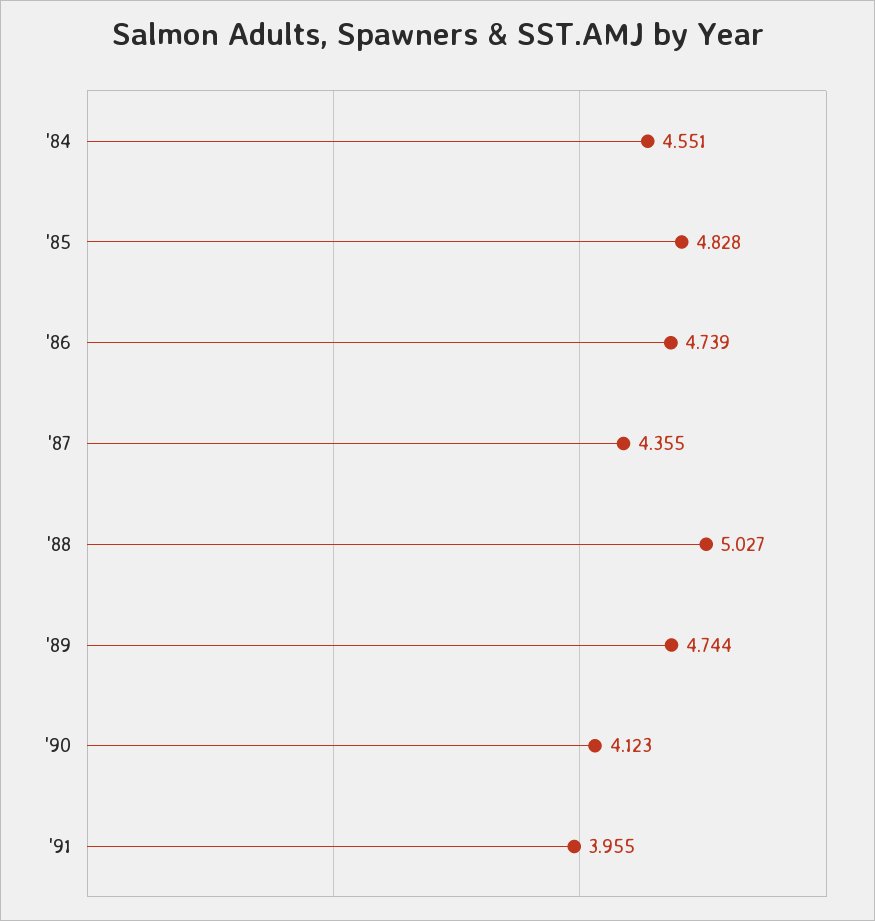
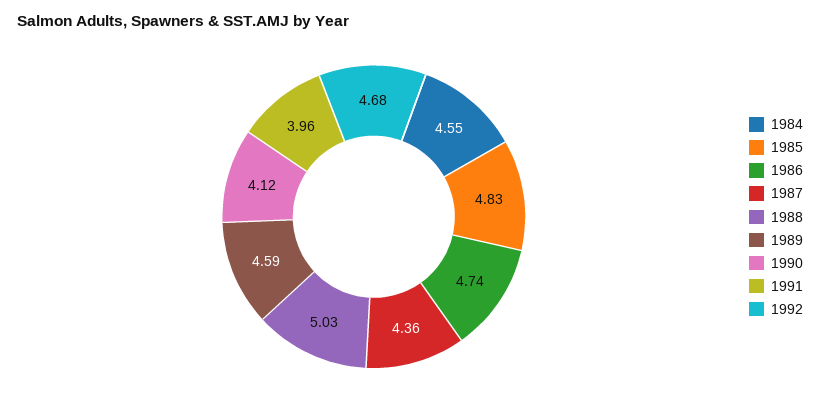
'89: 4.744 -> 4.59
1992: none -> 4.68

